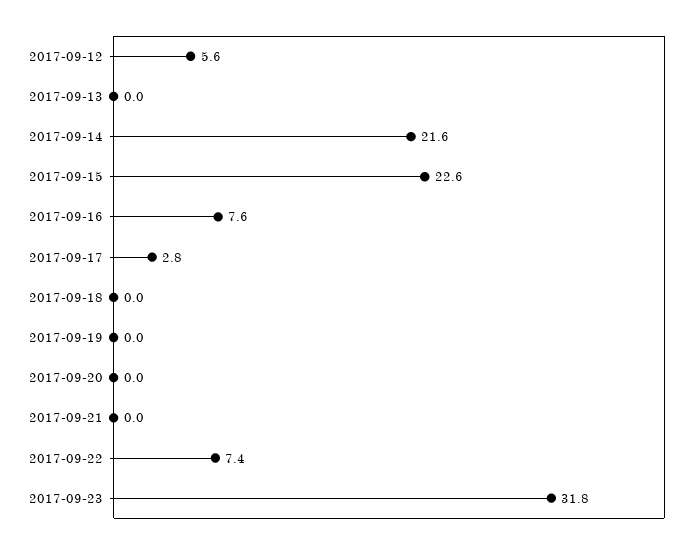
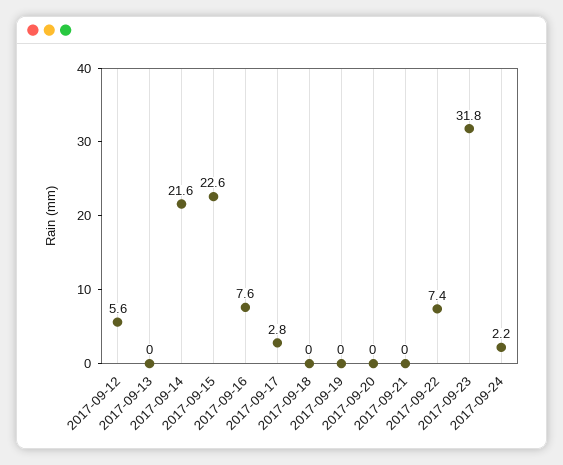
2017-09-24: none -> 2.2

